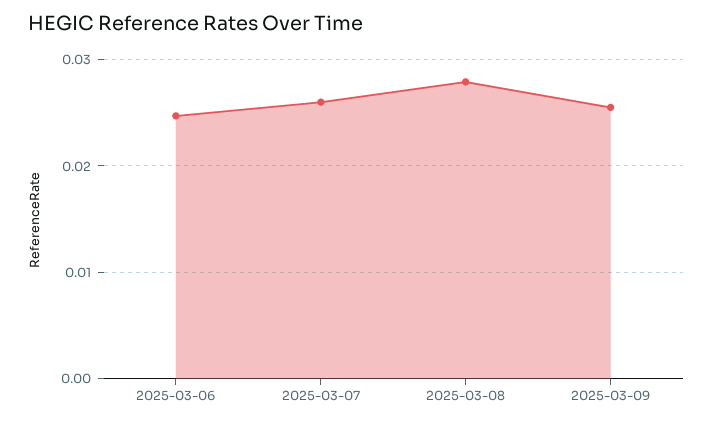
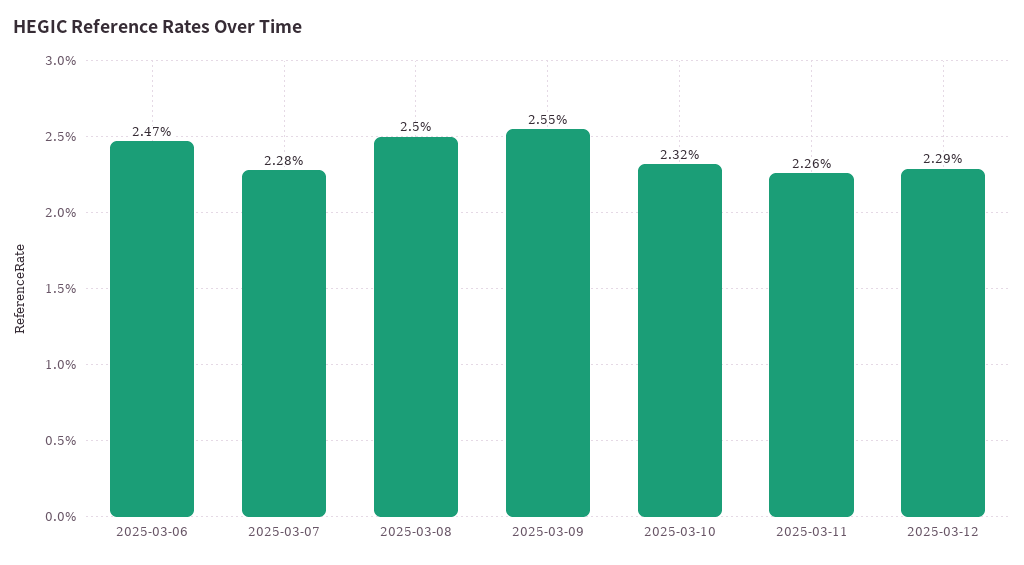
2025-03-07: 0.026 -> 0.0228
2025-03-08: 0.028 -> 0.025
2025-03-10: none -> 0.0232
2025-03-11: none -> 0.0226
2025-03-12: none -> 0.0229

